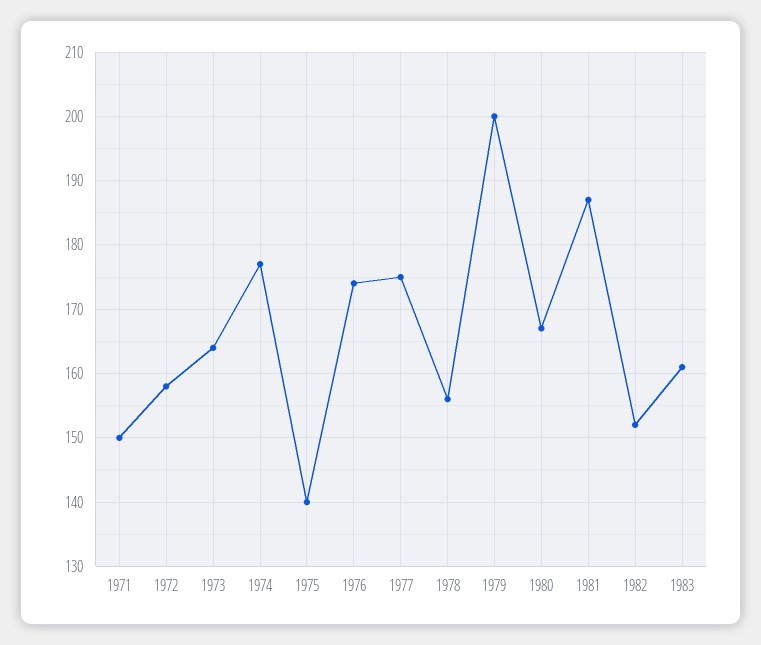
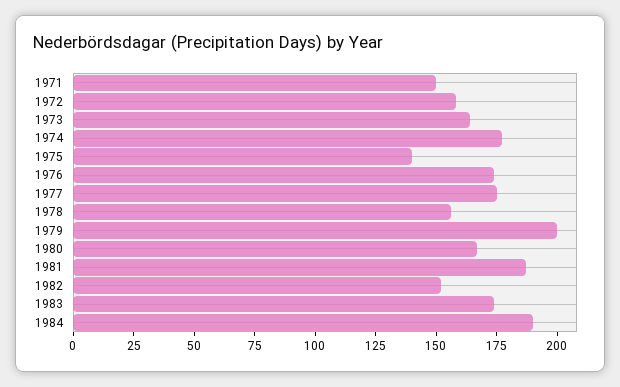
1983: 161 -> 175
1984: none -> 190

